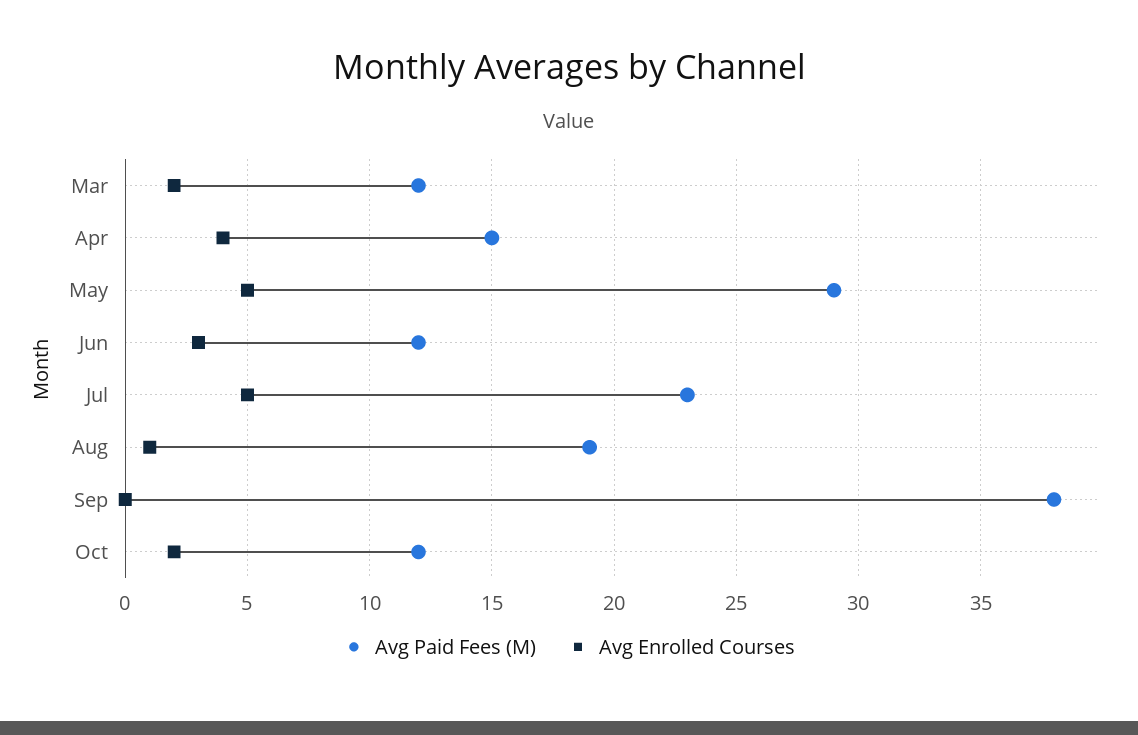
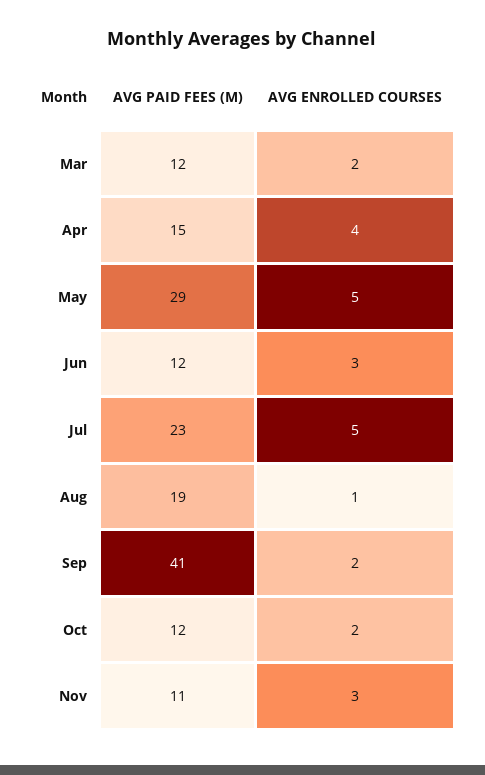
Avg Paid Fees (M), Sep: 38 -> 41
Avg Enrolled Courses, Sep: 0 -> 2
Avg Paid Fees (M), Nov: none -> 11
Avg Enrolled Courses, Nov: none -> 3

